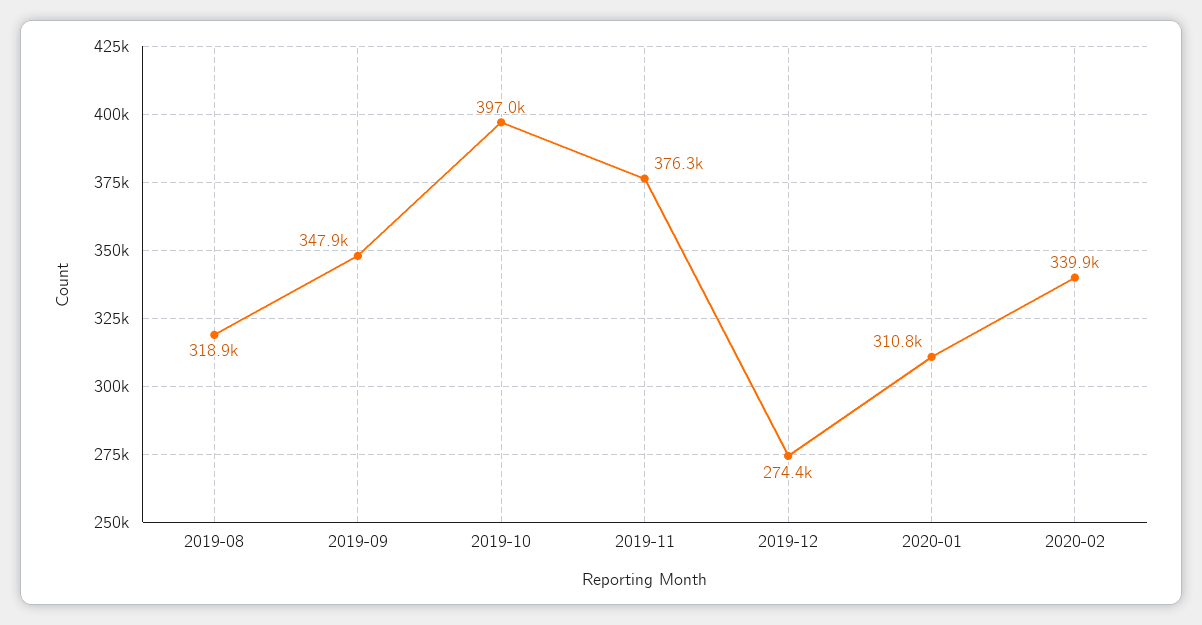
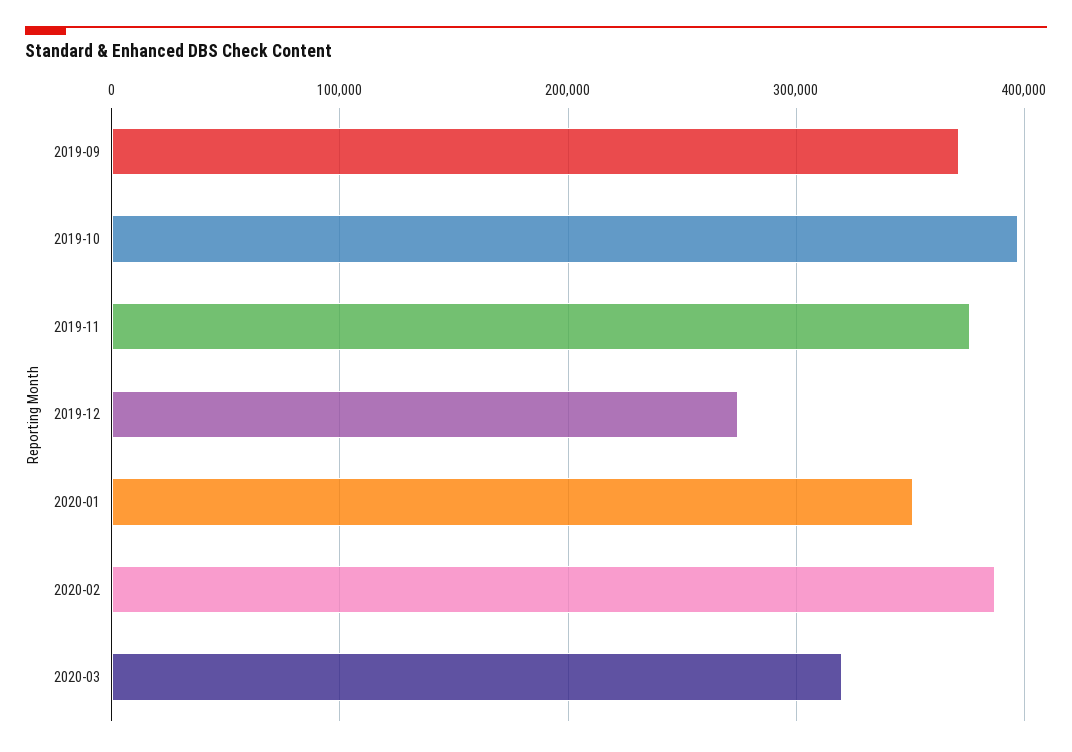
2019-08: 318900 -> none
2019-09: 347900 -> 370000
2020-01: 310800 -> 350000
2020-02: 339900 -> 390000
2020-03: none -> 320000

